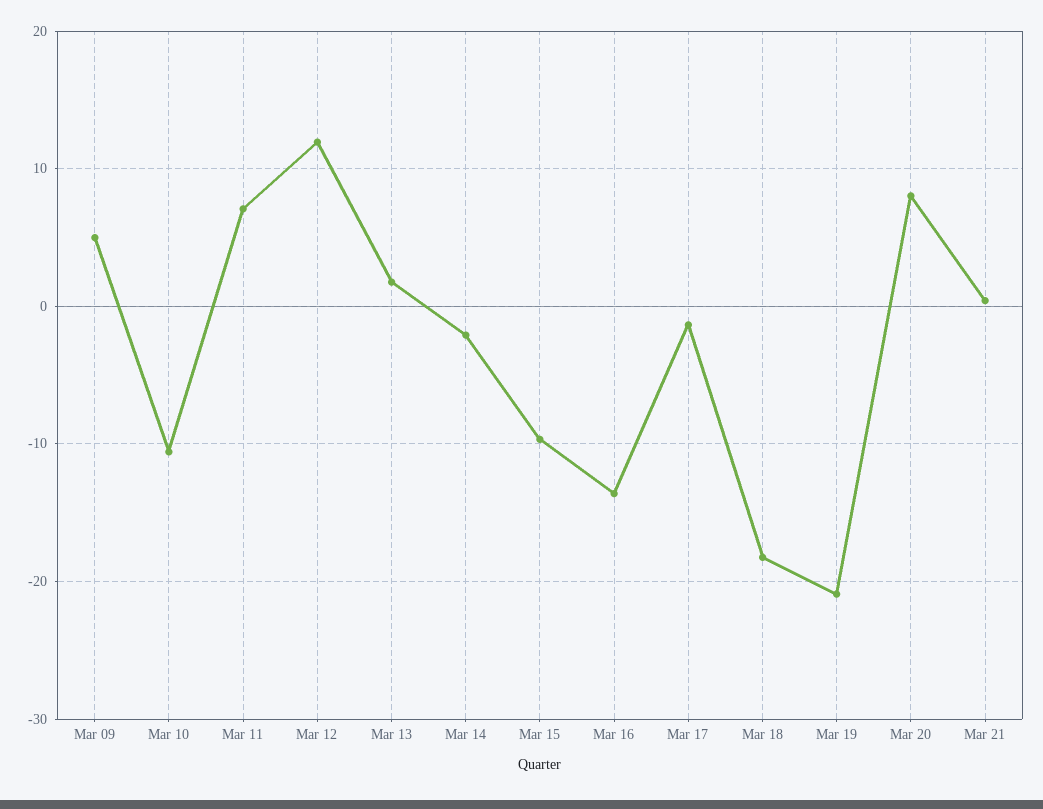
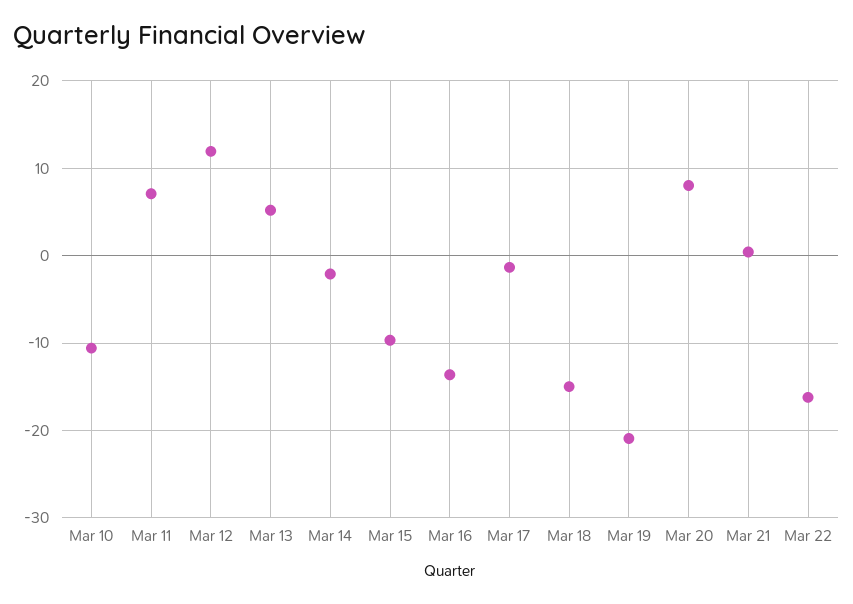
Mar 09: 5 -> none
Mar 13: 2 -> 5
Mar 18: -18 -> -15
Mar 22: none -> -16

